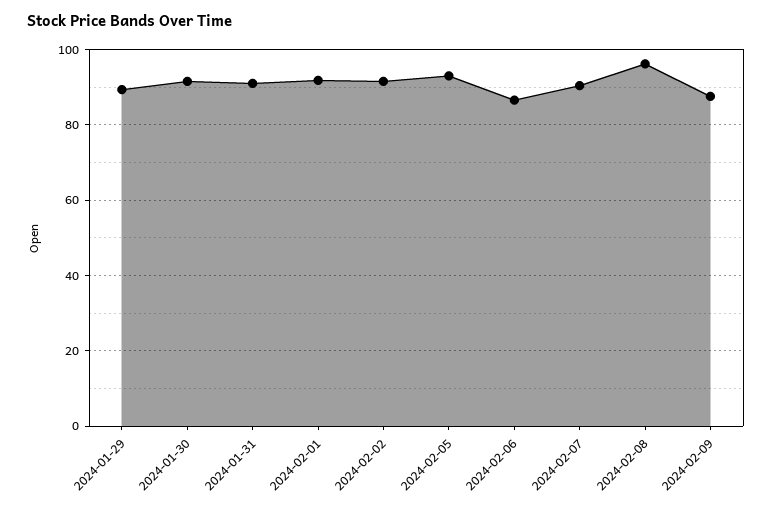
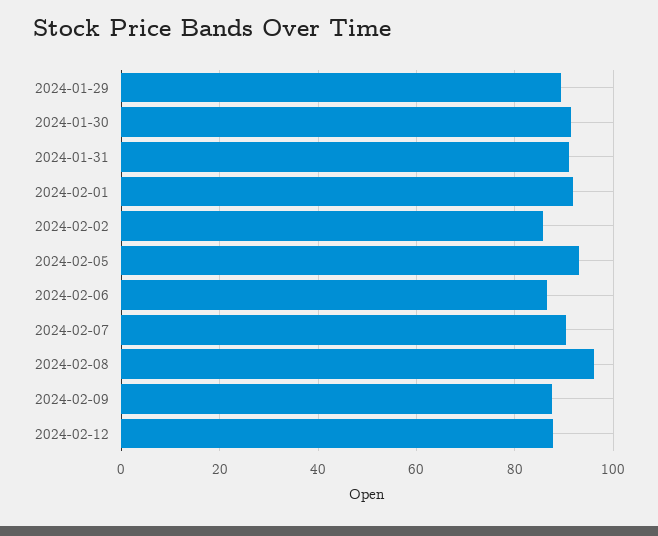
2024-02-02: 92 -> 86
2024-02-12: none -> 88

